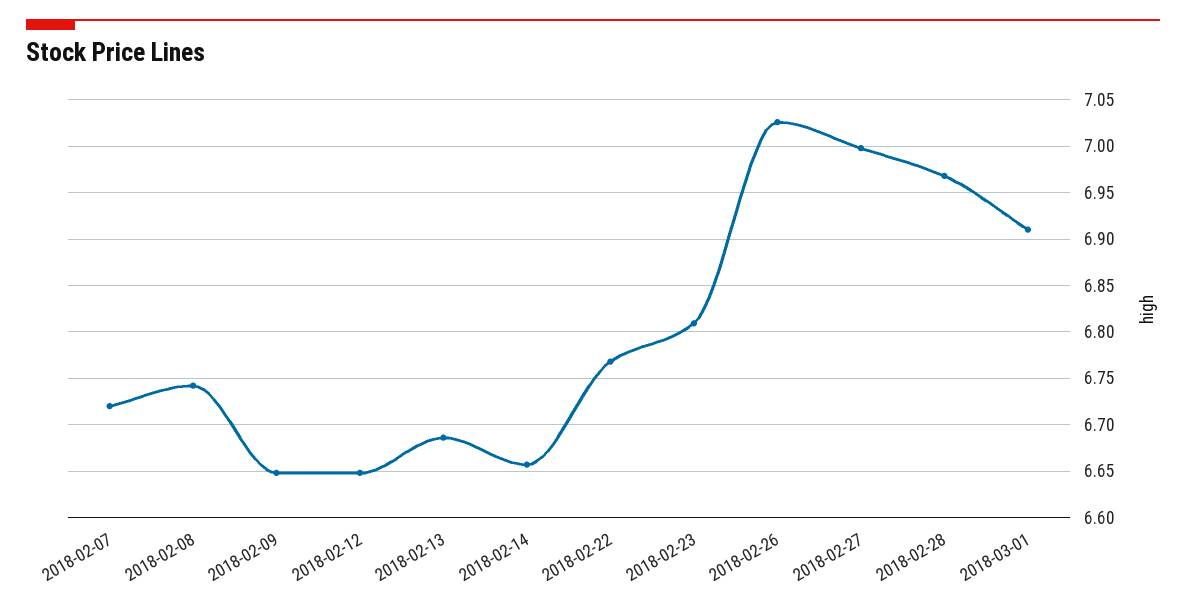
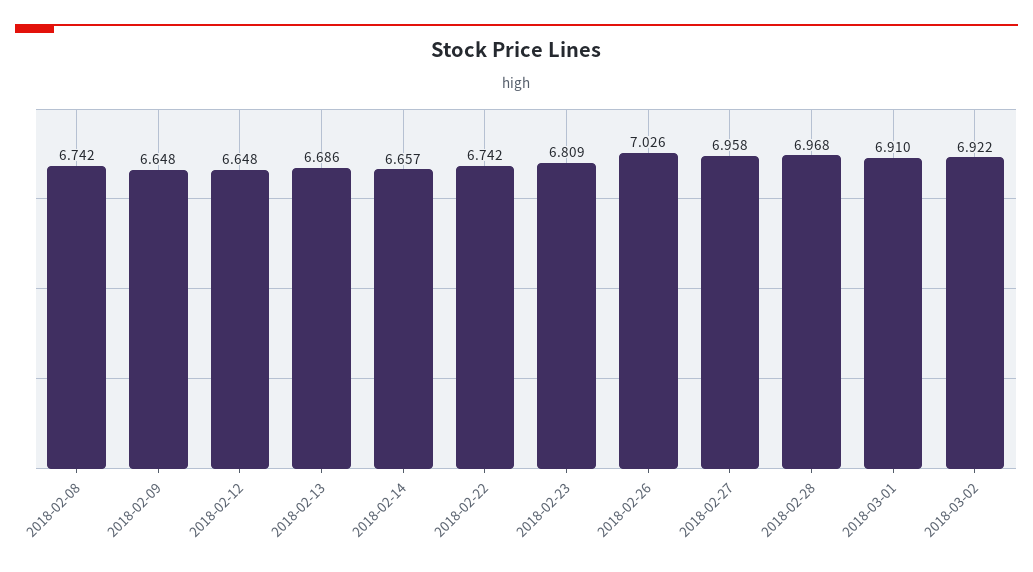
2018-02-07: 6.72 -> none
2018-02-22: 6.77 -> 6.742
2018-02-27: 7 -> 6.958
2018-03-02: none -> 6.922

